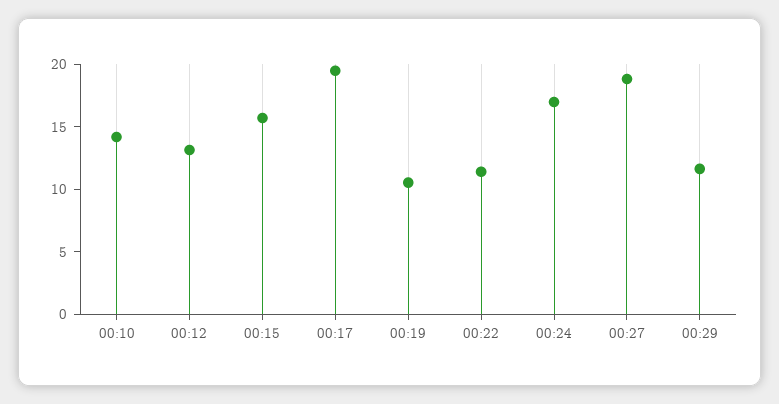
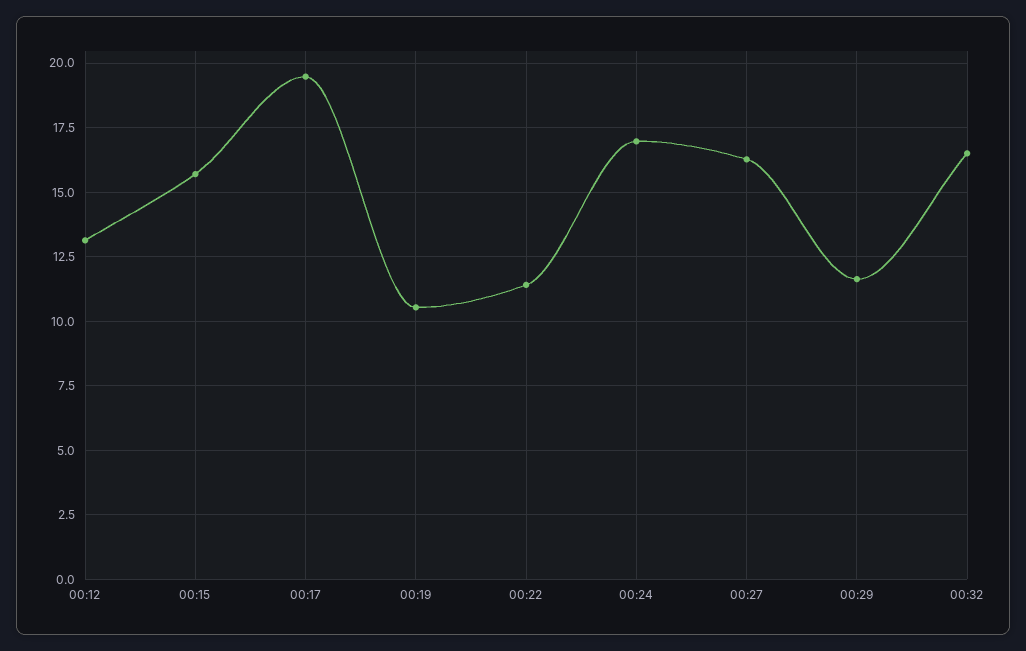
00:10: 14 -> none
00:27: 19 -> 16.25
00:32: none -> 16.5

